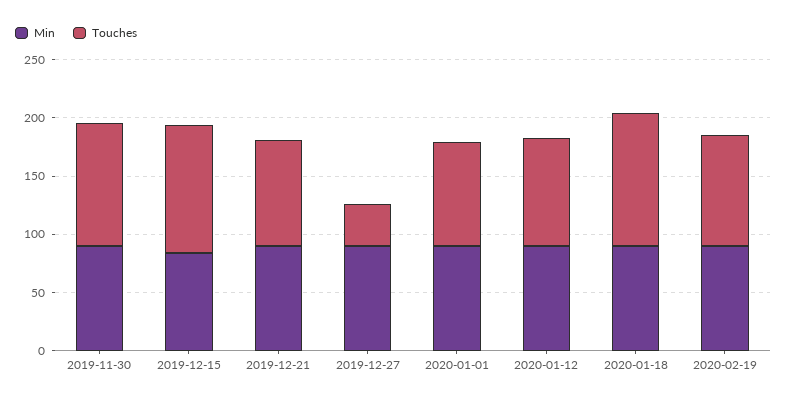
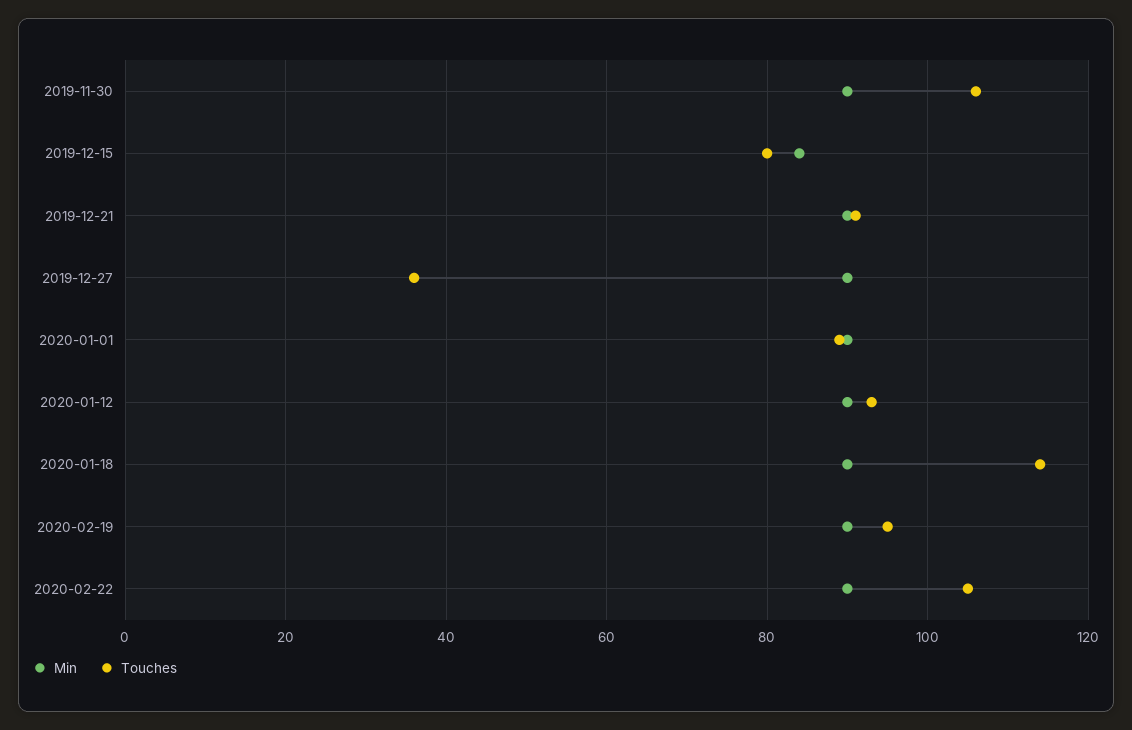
Touches, 2019-12-15: 110 -> 80
Min, 2020-02-22: none -> 90
Touches, 2020-02-22: none -> 105

